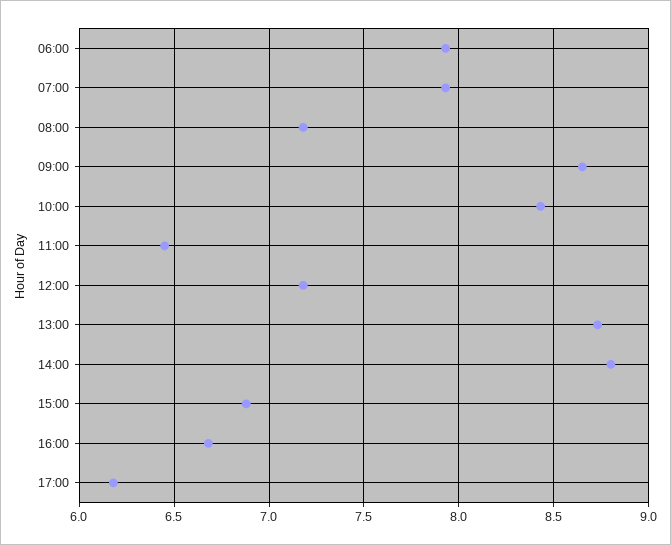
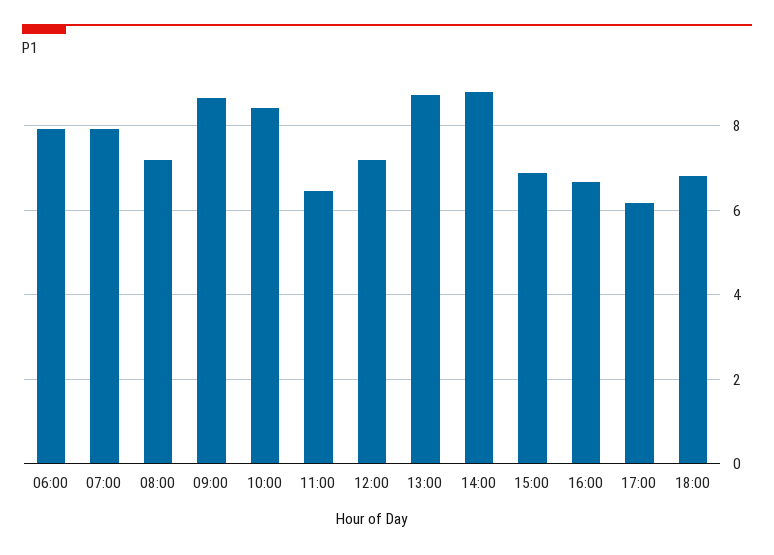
18:00: none -> 6.8

